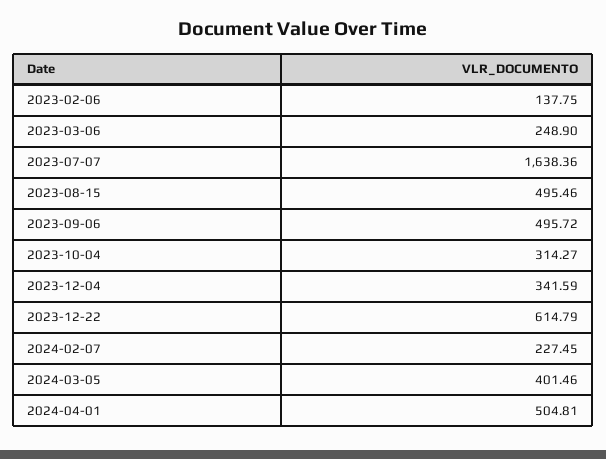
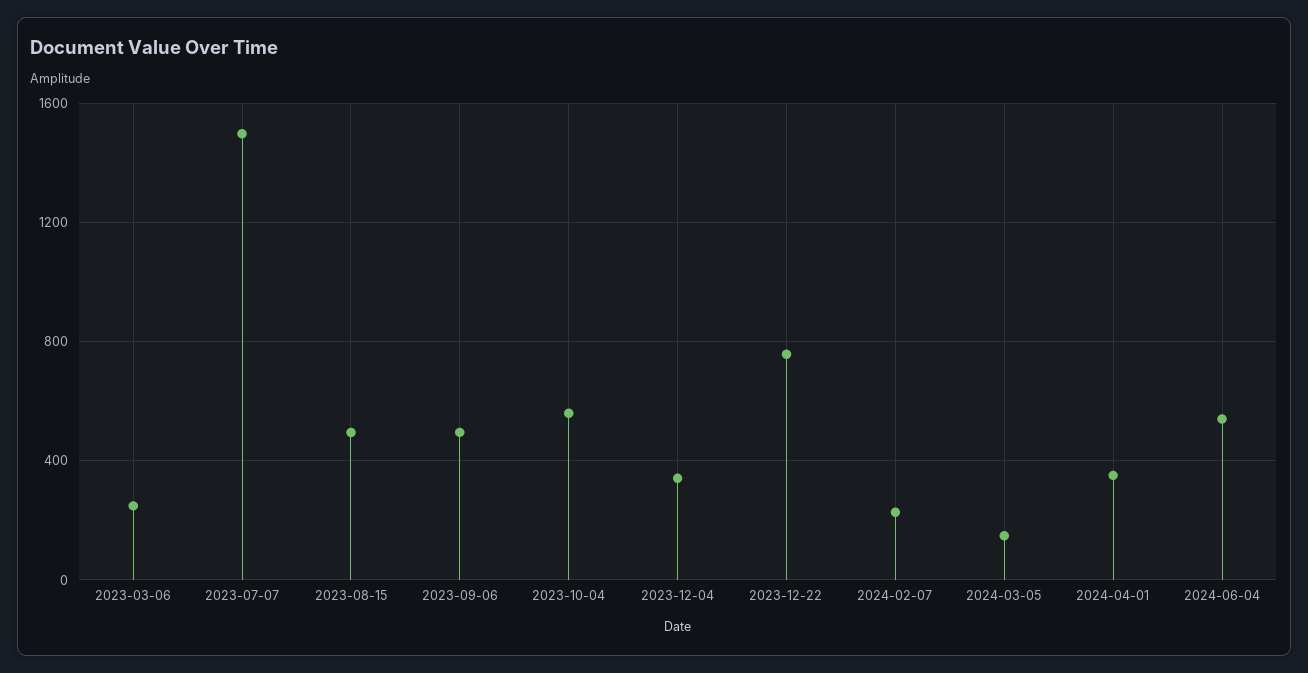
2023-02-06: 137.75 -> none
2023-07-07: 1638.36 -> 1500
2023-10-04: 314.27 -> 550
2023-12-22: 614.79 -> 750
2024-03-05: 401.46 -> 150
2024-04-01: 504.81 -> 350
2024-06-04: none -> 550

